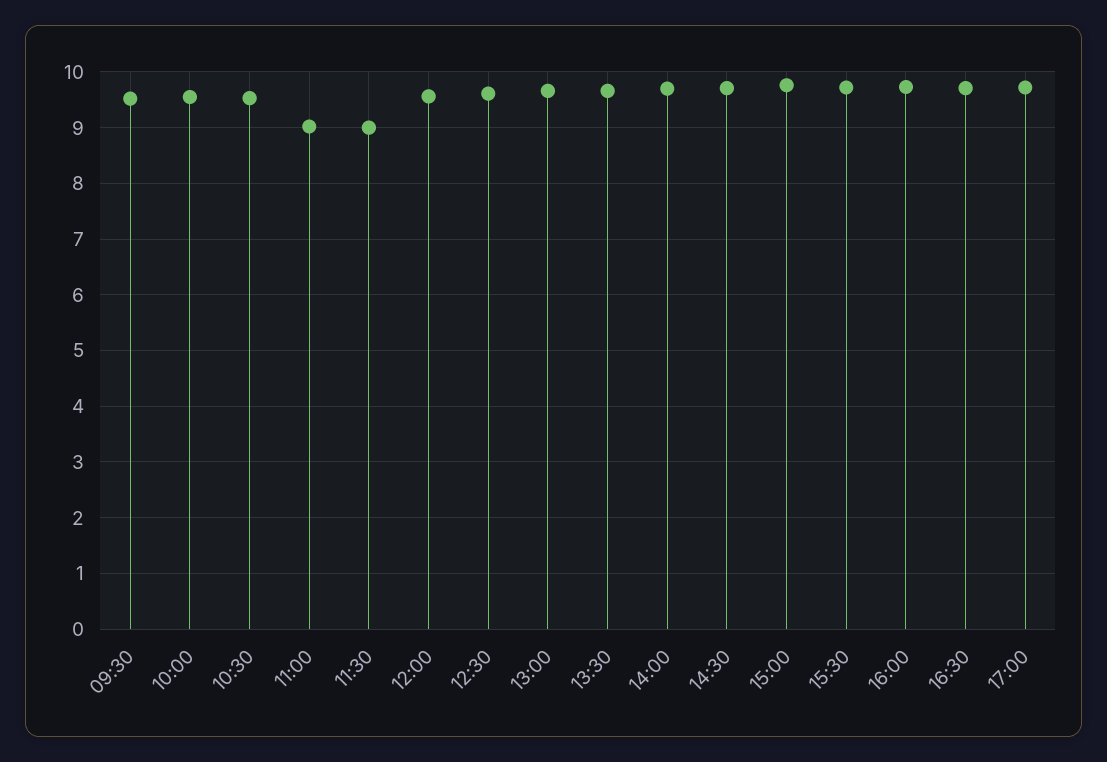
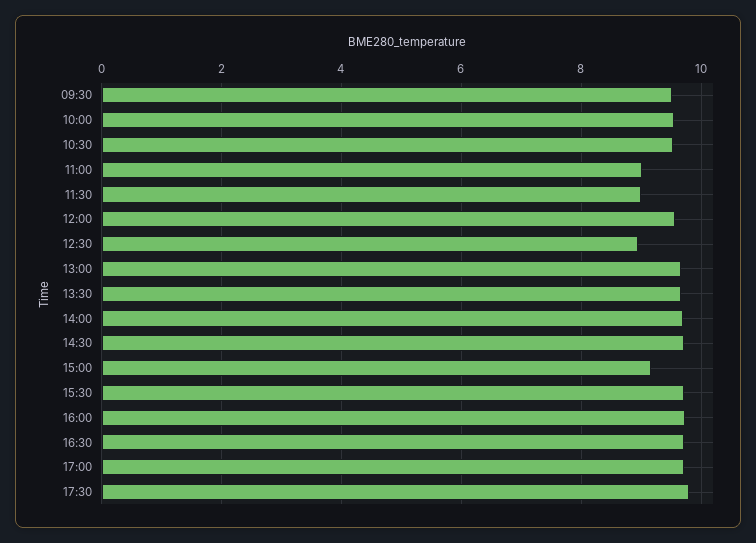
12:30: 9.6 -> 9
15:00: 9.8 -> 9.2
17:30: none -> 9.8

